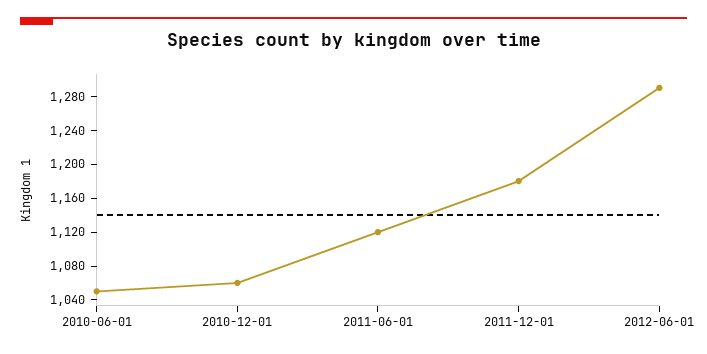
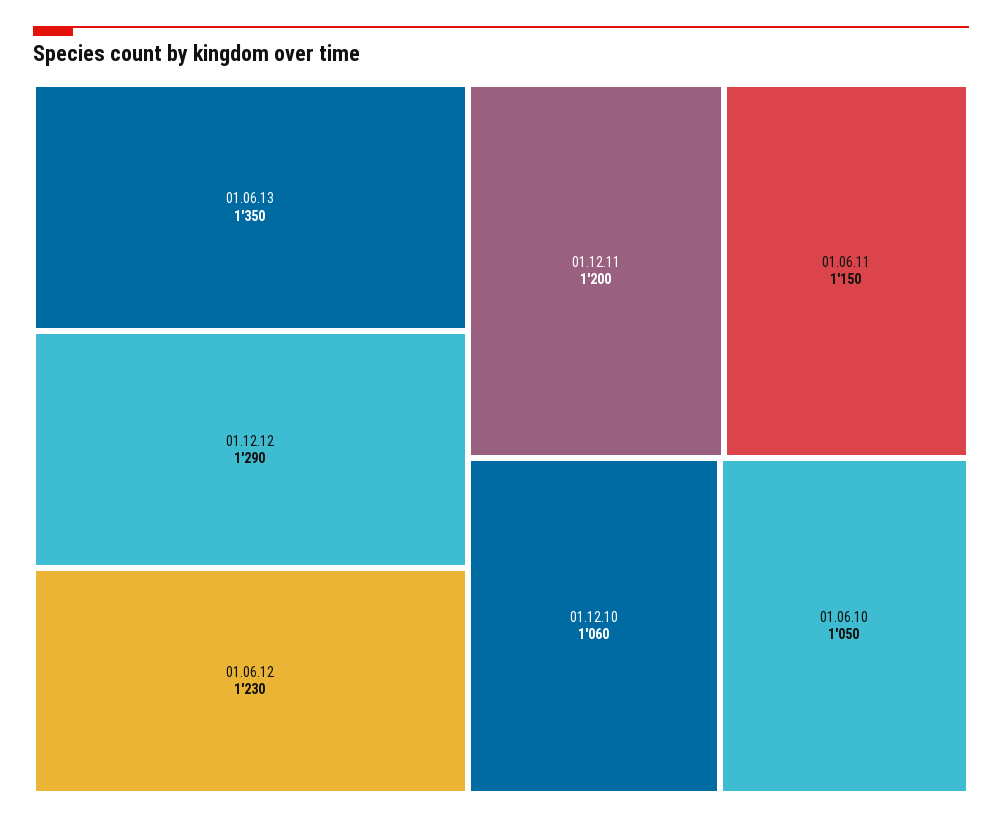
2011-06-01: 1120 -> 1150
2011-12-01: 1180 -> 1200
2012-06-01: 1290 -> 1230
01.06.13: none -> 1350
01.12.12: none -> 1290

